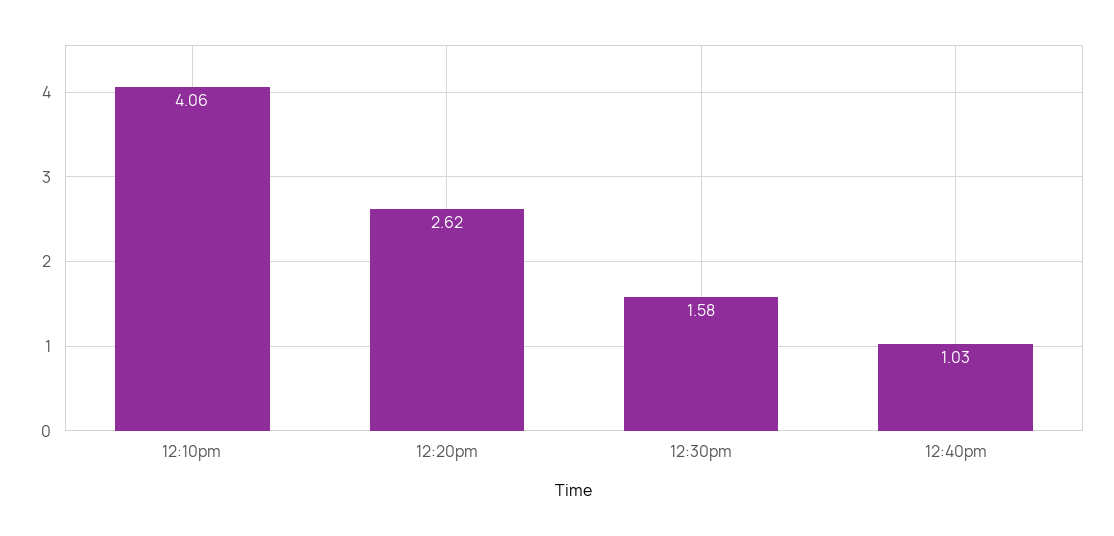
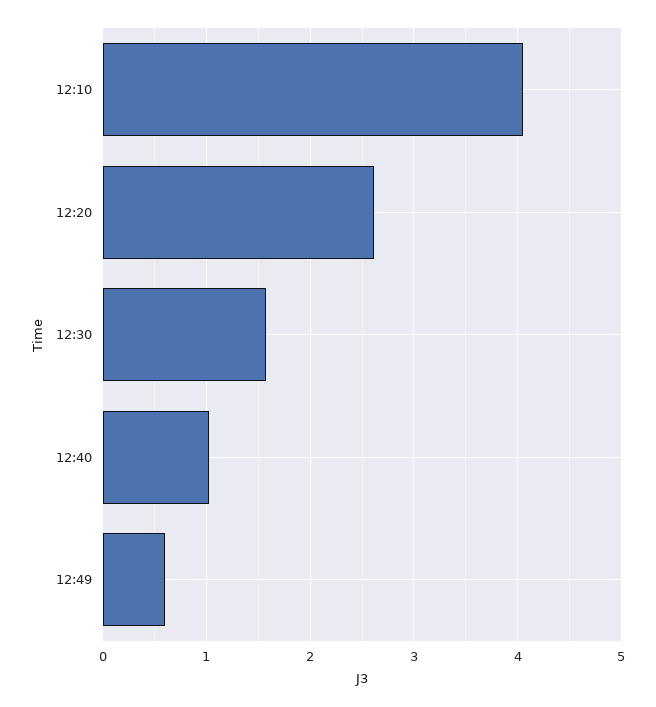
12:49: none -> 0.6

